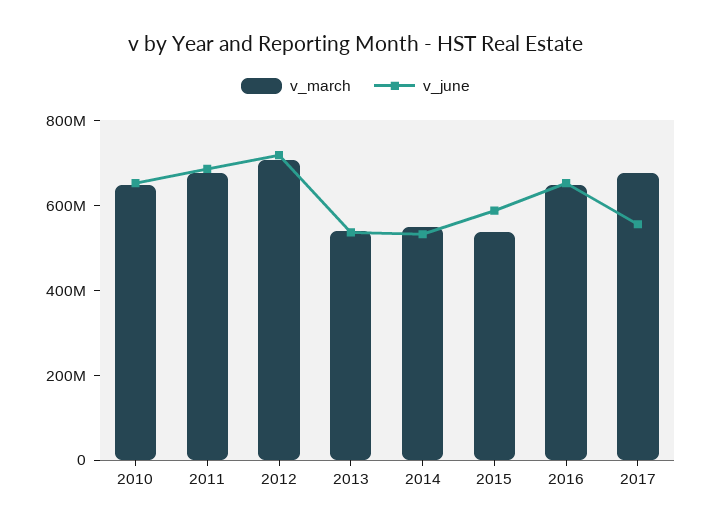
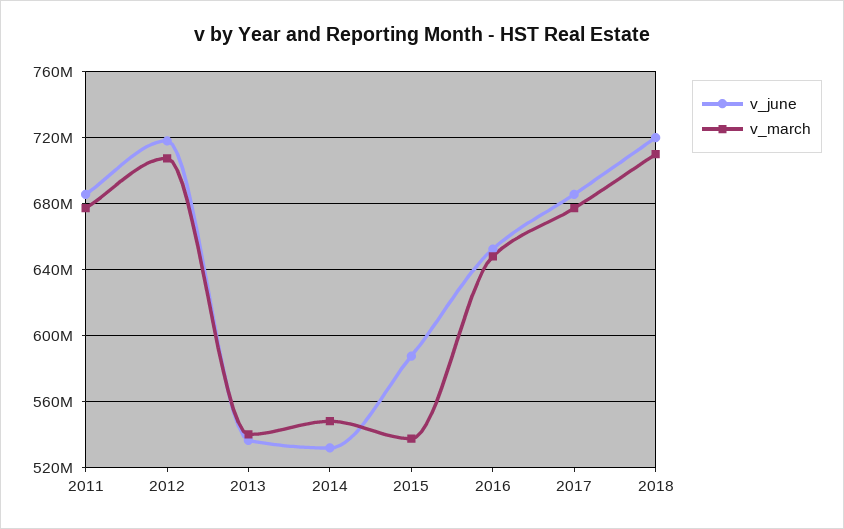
v_march, 2010: 650000000 -> none
v_june, 2010: 650000000 -> none
v_june, 2017: 550000000 -> 685000000
v_june, 2018: none -> 720000000
v_march, 2018: none -> 710000000

